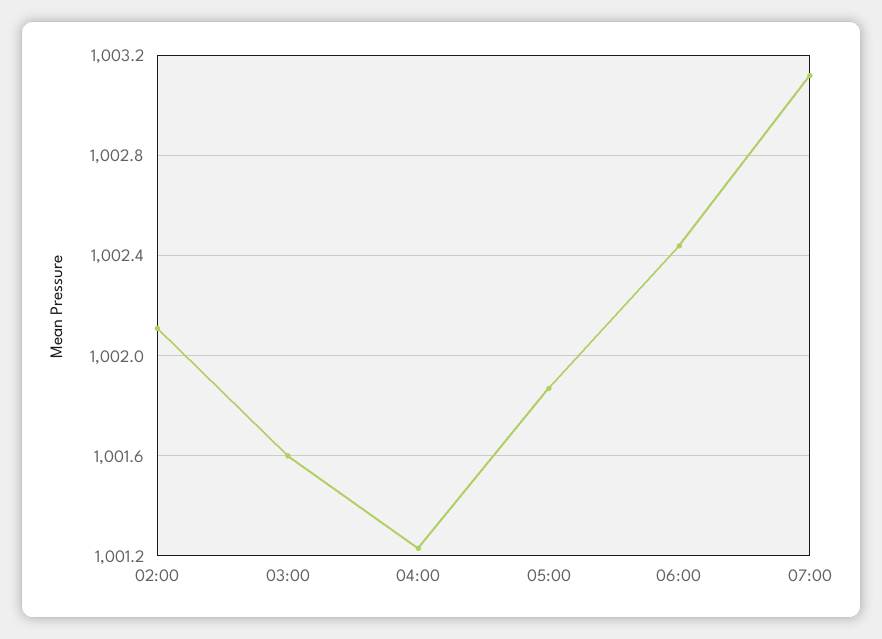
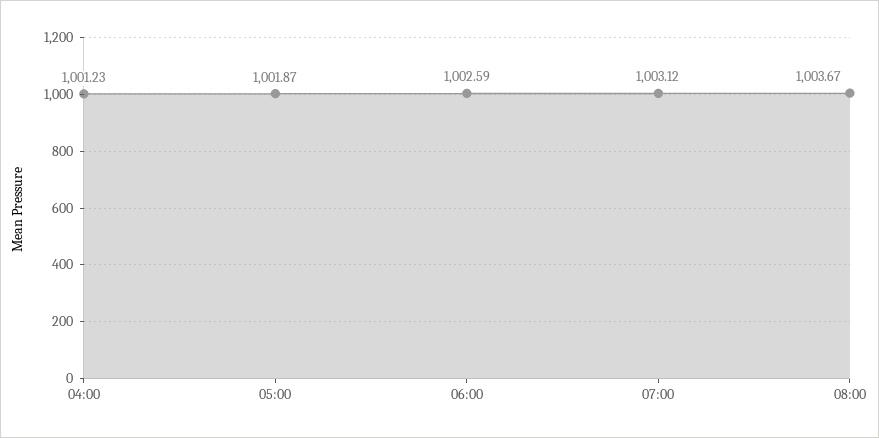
02:00: 1002.1 -> none
03:00: 1001.6 -> none
06:00: 1002.45 -> 1002.59
08:00: none -> 1003.67

